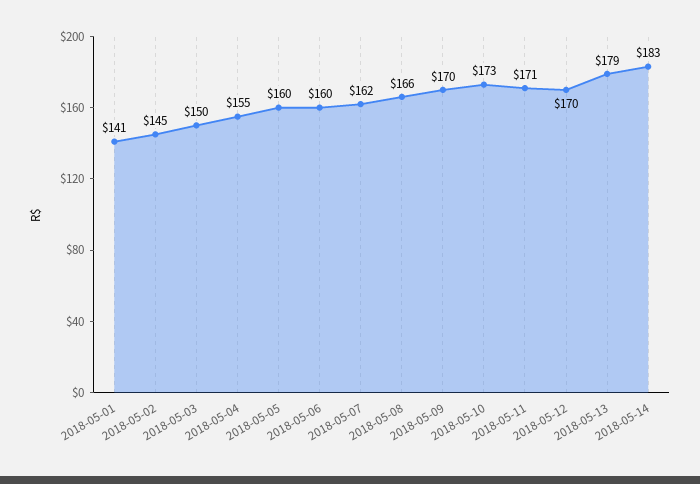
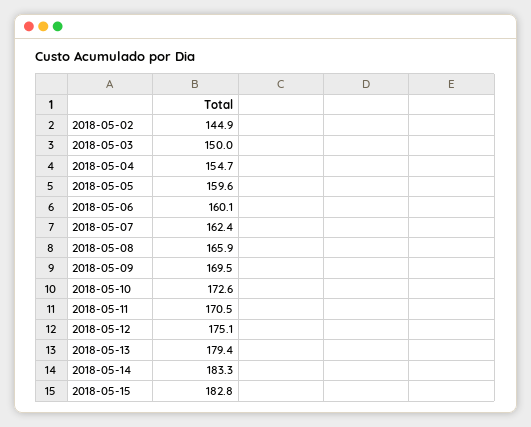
2018-05-01: 141 -> none
2018-05-12: 170 -> 175.1
2018-05-15: none -> 182.8

